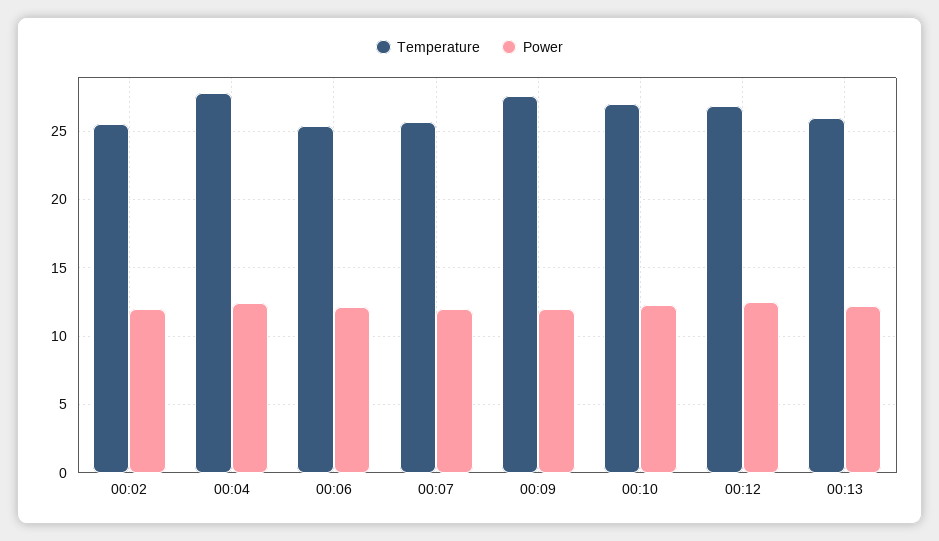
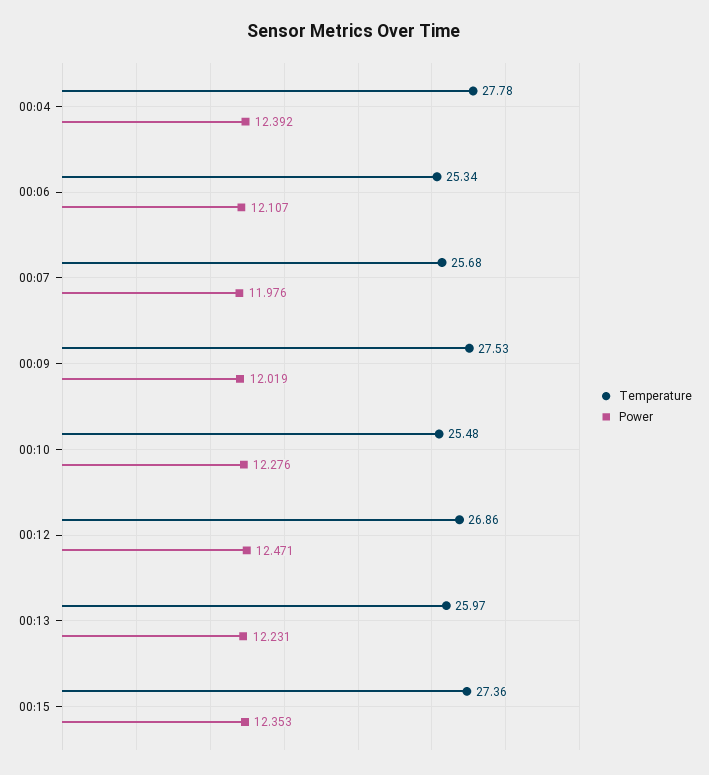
Temperature, 00:02: 25.5 -> none
Power, 00:02: 12 -> none
Temperature, 00:10: 27 -> 25.48
Temperature, 00:15: none -> 27.36
Power, 00:15: none -> 12.353

